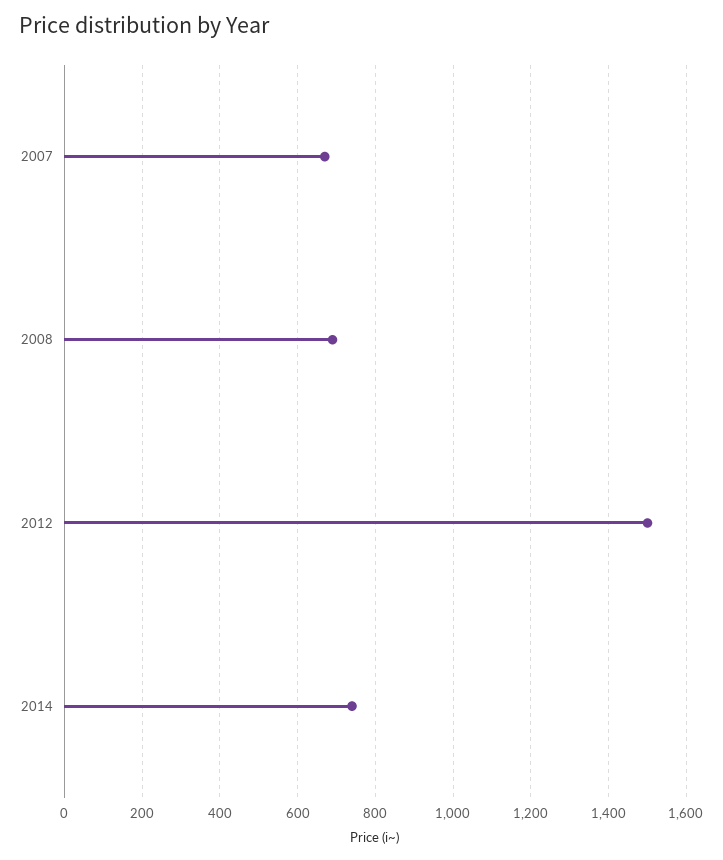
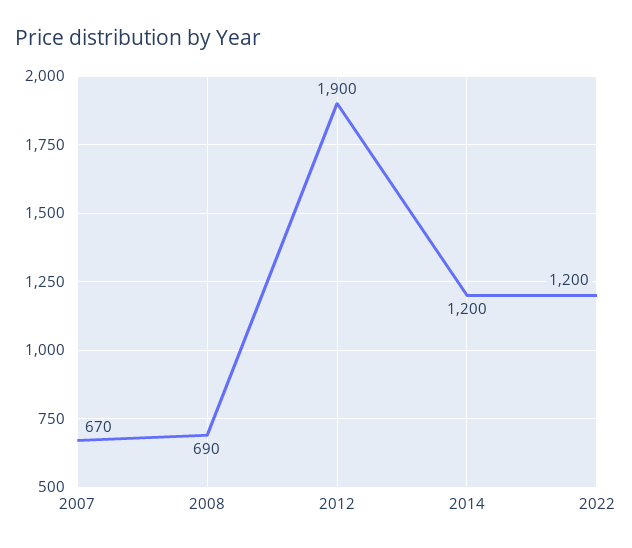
2012: 1500 -> 1900
2014: 740 -> 1200
2022: none -> 1200

